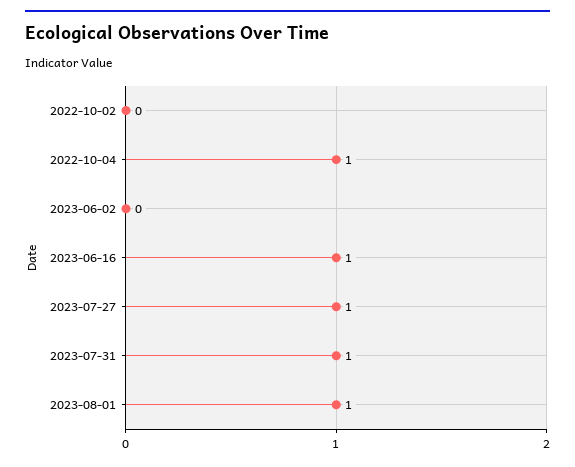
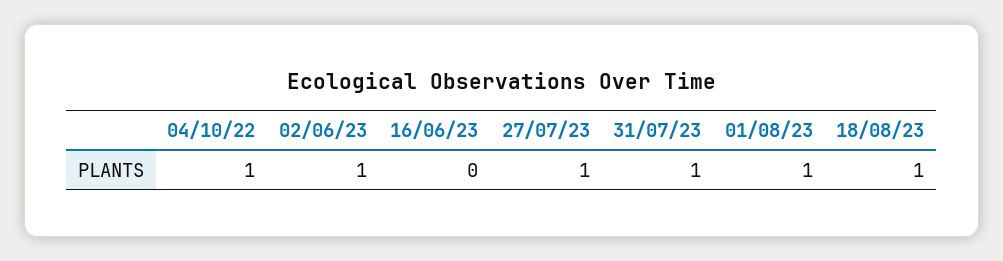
2022-10-02: 0 -> none
2023-06-02: 0 -> 1
2023-06-16: 1 -> 0
18/08/23: none -> 1

